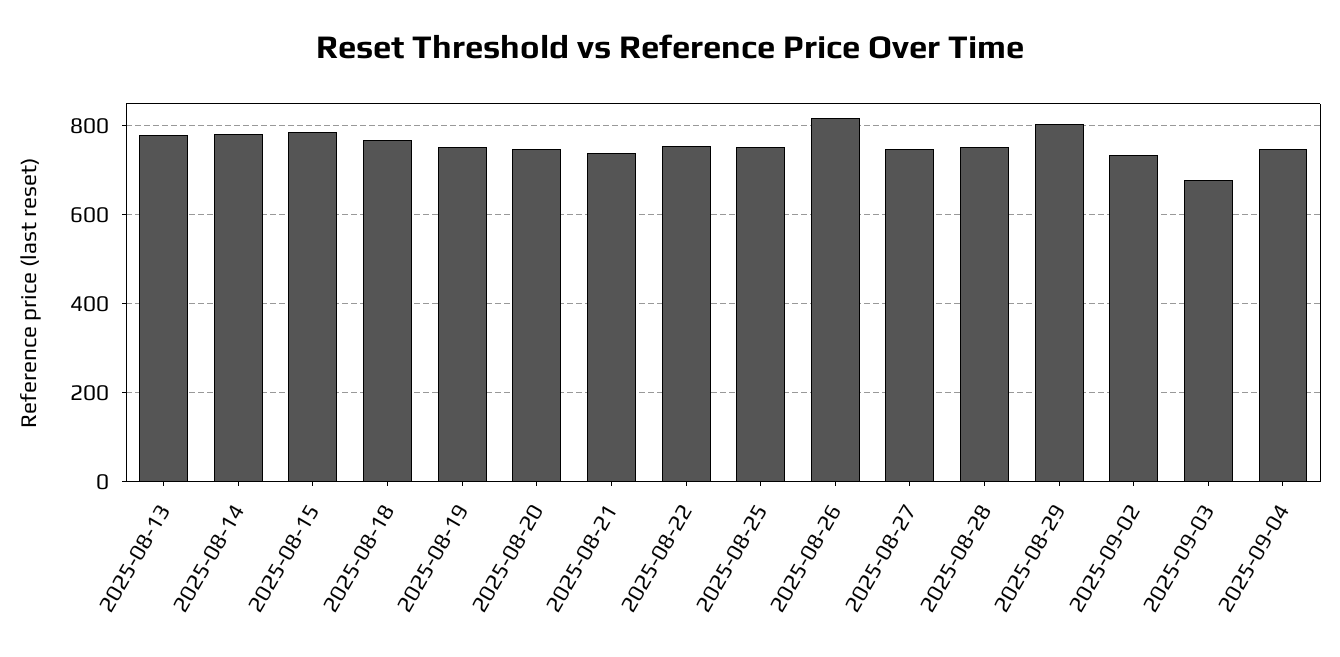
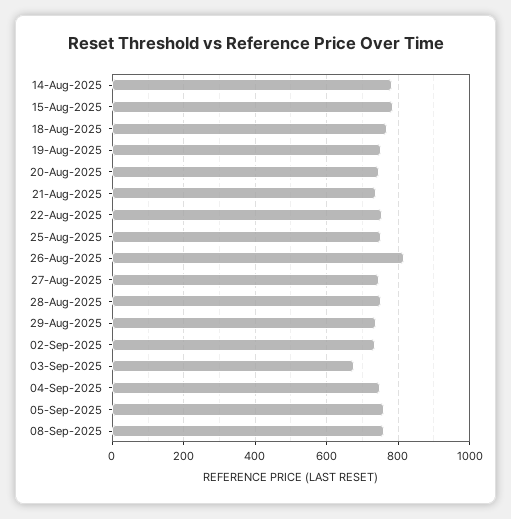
2025-08-13: 780 -> none
2025-08-29: 800 -> 740
05-Sep-2025: none -> 760
08-Sep-2025: none -> 760

